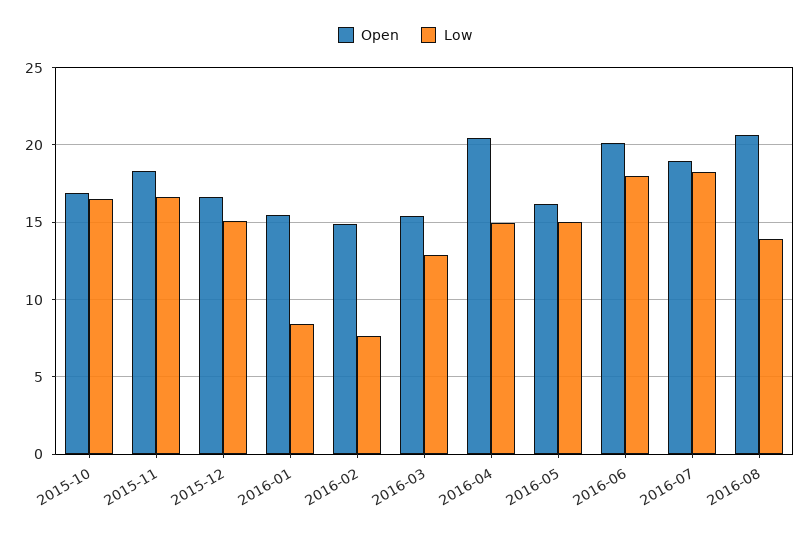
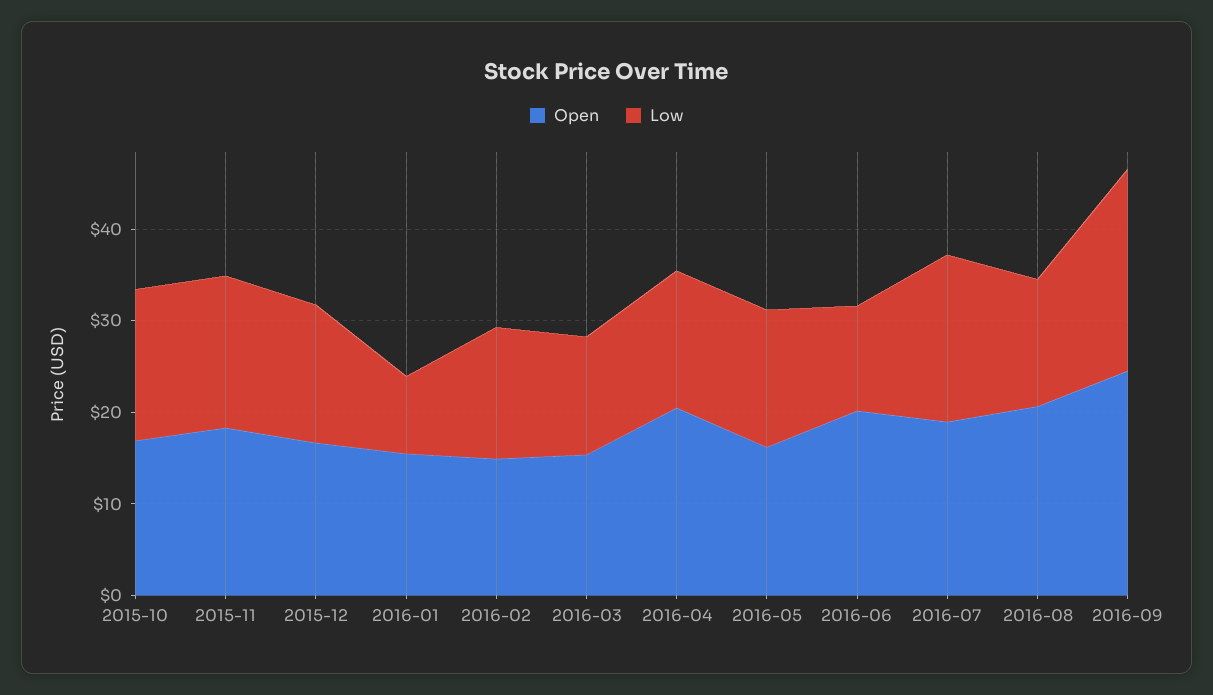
Low, 2016-02: 7.5 -> 14
Low, 2016-06: 18 -> 12
Open, 2016-09: none -> 24
Low, 2016-09: none -> 22

